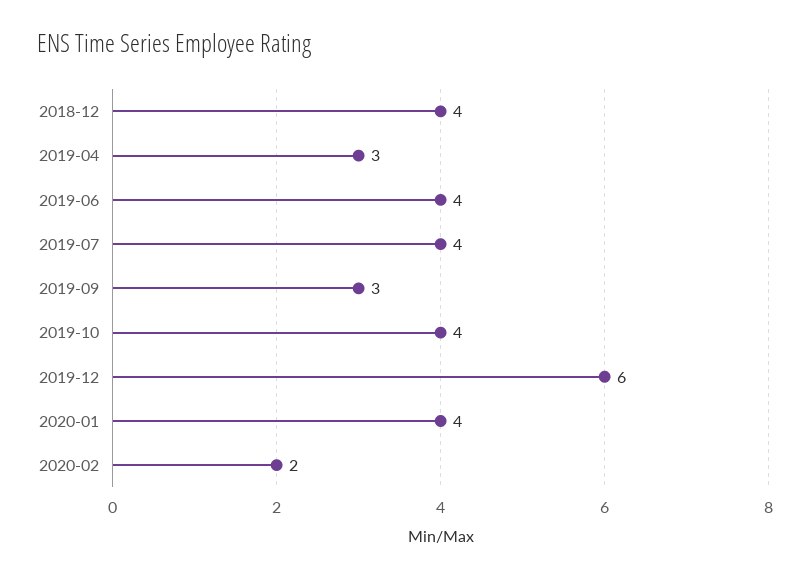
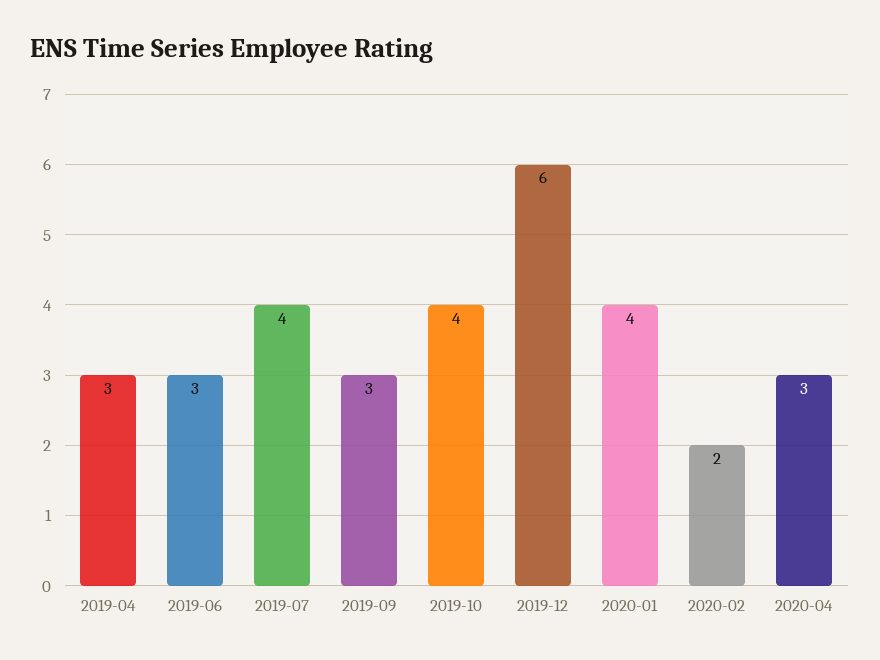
2018-12: 4 -> none
2019-06: 4 -> 3
2020-04: none -> 3

